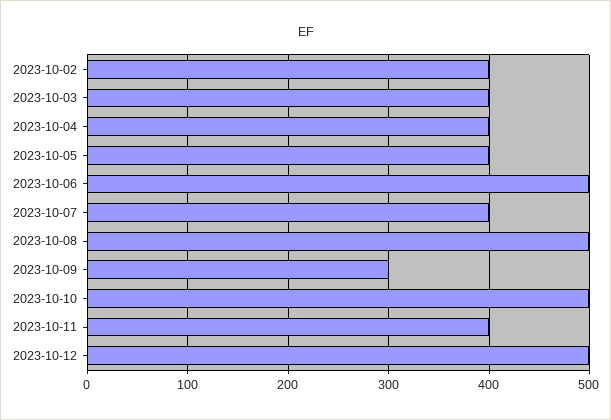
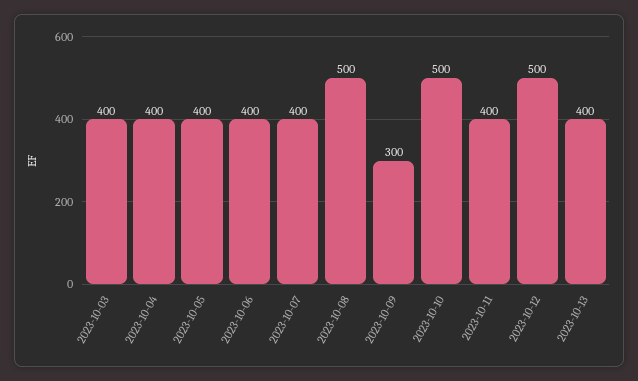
2023-10-02: 400 -> none
2023-10-06: 500 -> 400
2023-10-13: none -> 400

